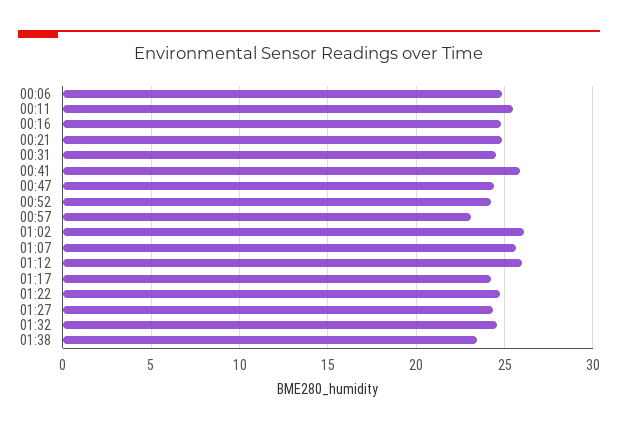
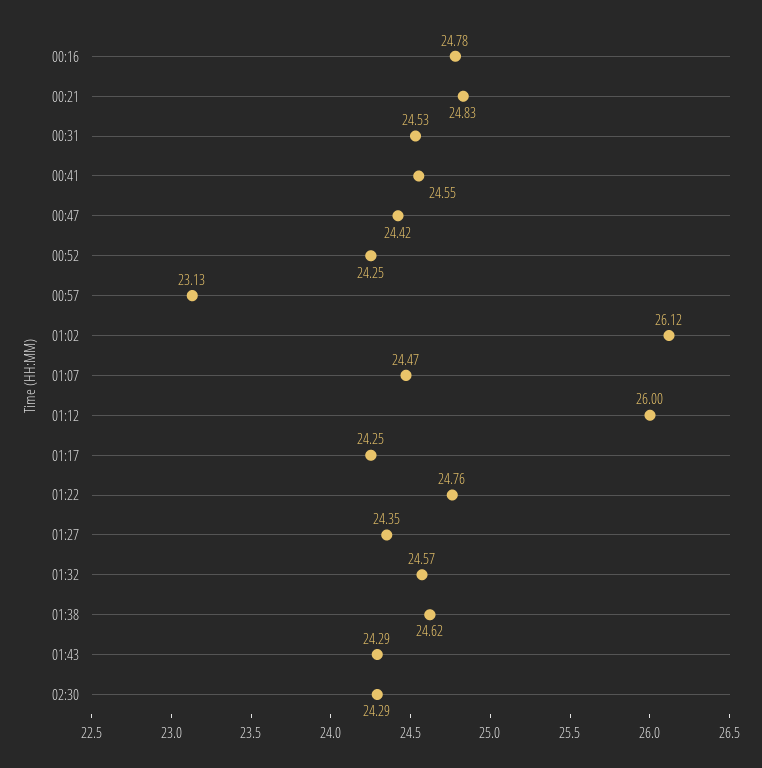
00:06: 25 -> none
00:11: 25.5 -> none
00:41: 26 -> 24.55
01:07: 25.5 -> 24.47
01:38: 23.5 -> 24.62
01:43: none -> 24.29
02:30: none -> 24.29

